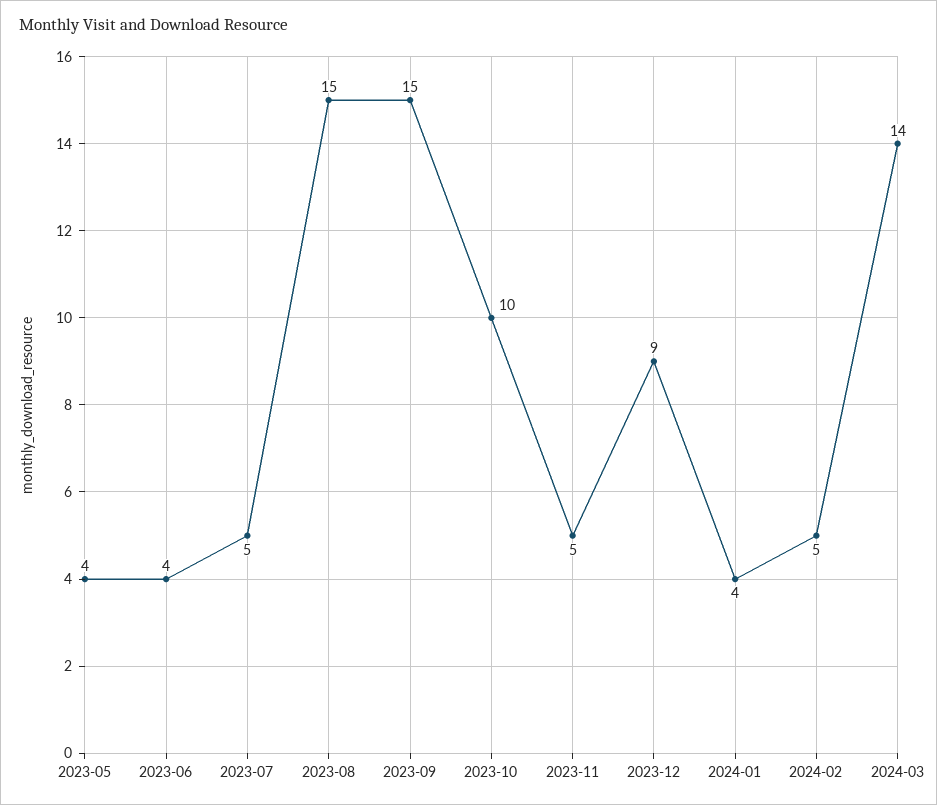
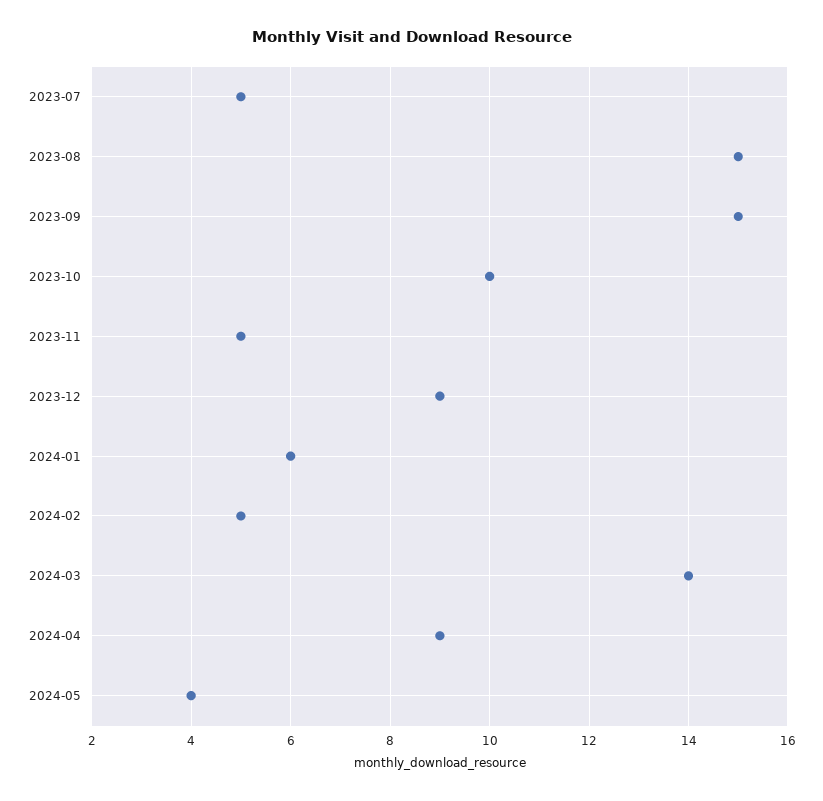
2023-05: 4 -> none
2023-06: 4 -> none
2024-01: 4 -> 6
2024-04: none -> 9
2024-05: none -> 4

